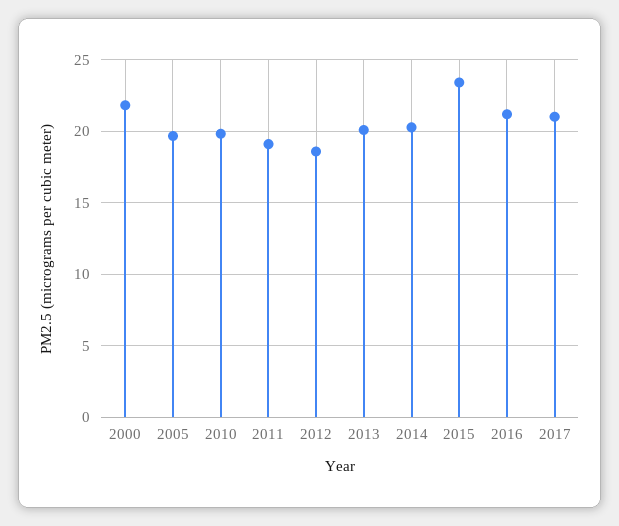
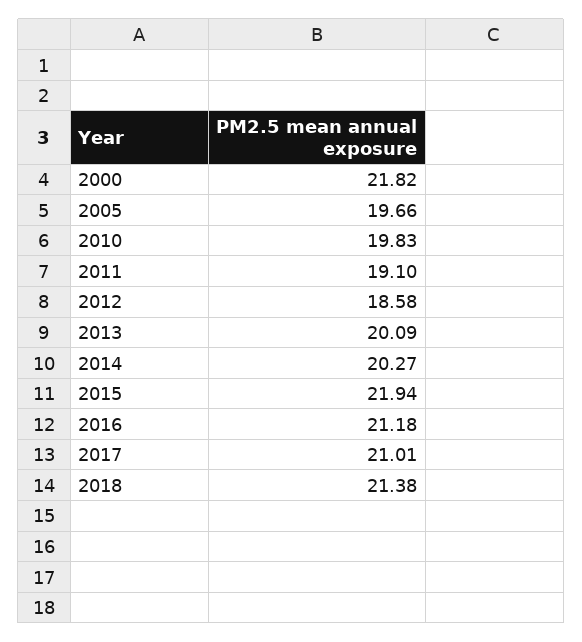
2015: 23.5 -> 21.94
2018: none -> 21.38

